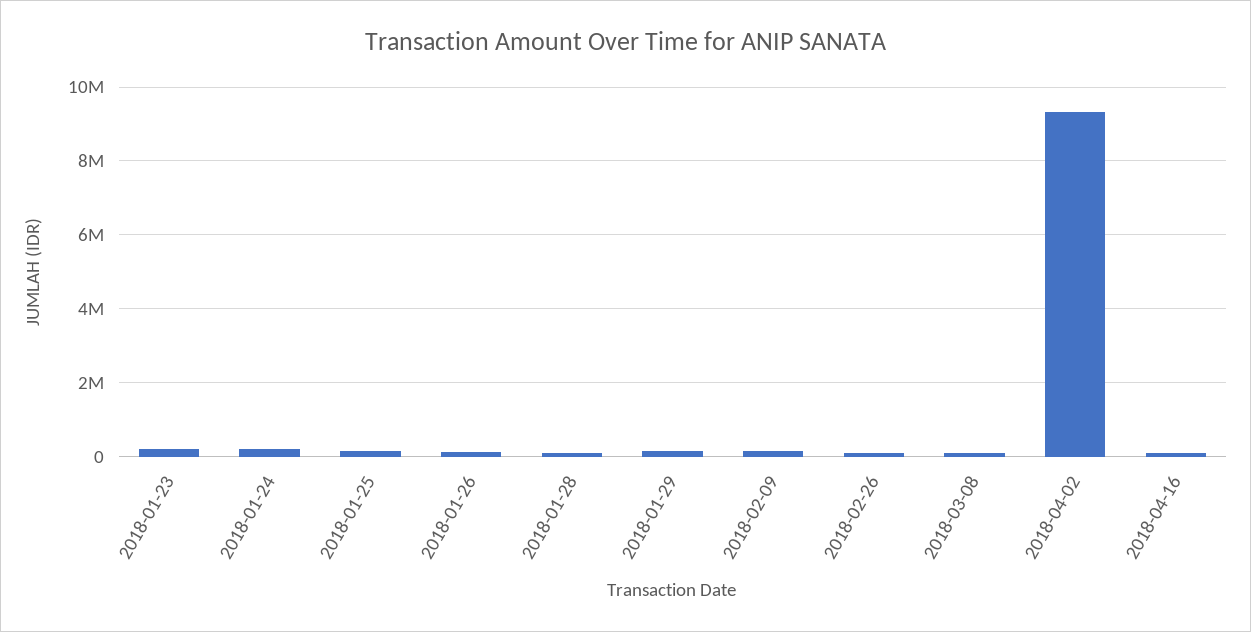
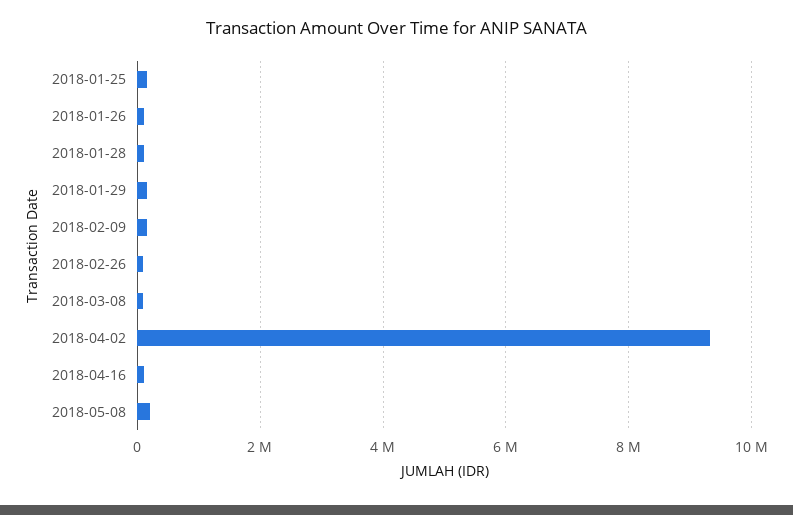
2018-01-23: 200000 -> none
2018-01-24: 200000 -> none
2018-05-08: none -> 200000

